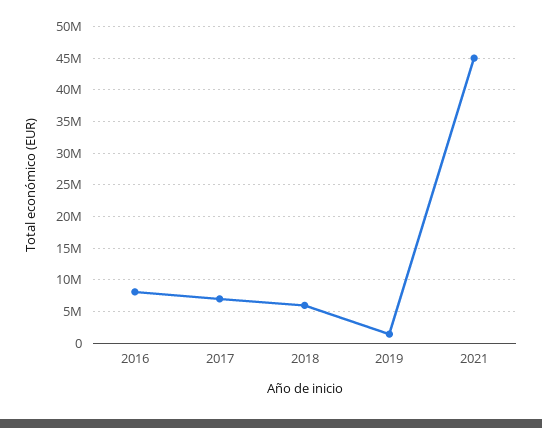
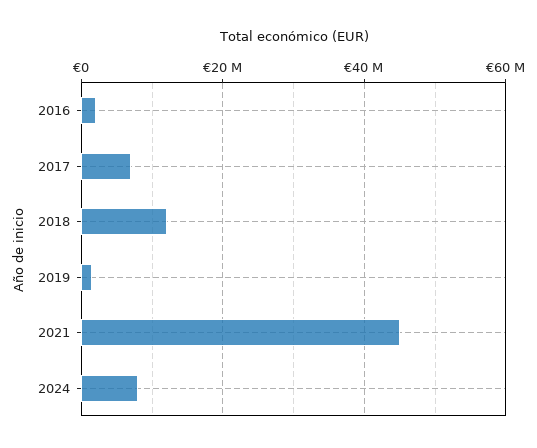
2016: 8000000 -> 2000000
2018: 6000000 -> 12000000
2024: none -> 8000000

